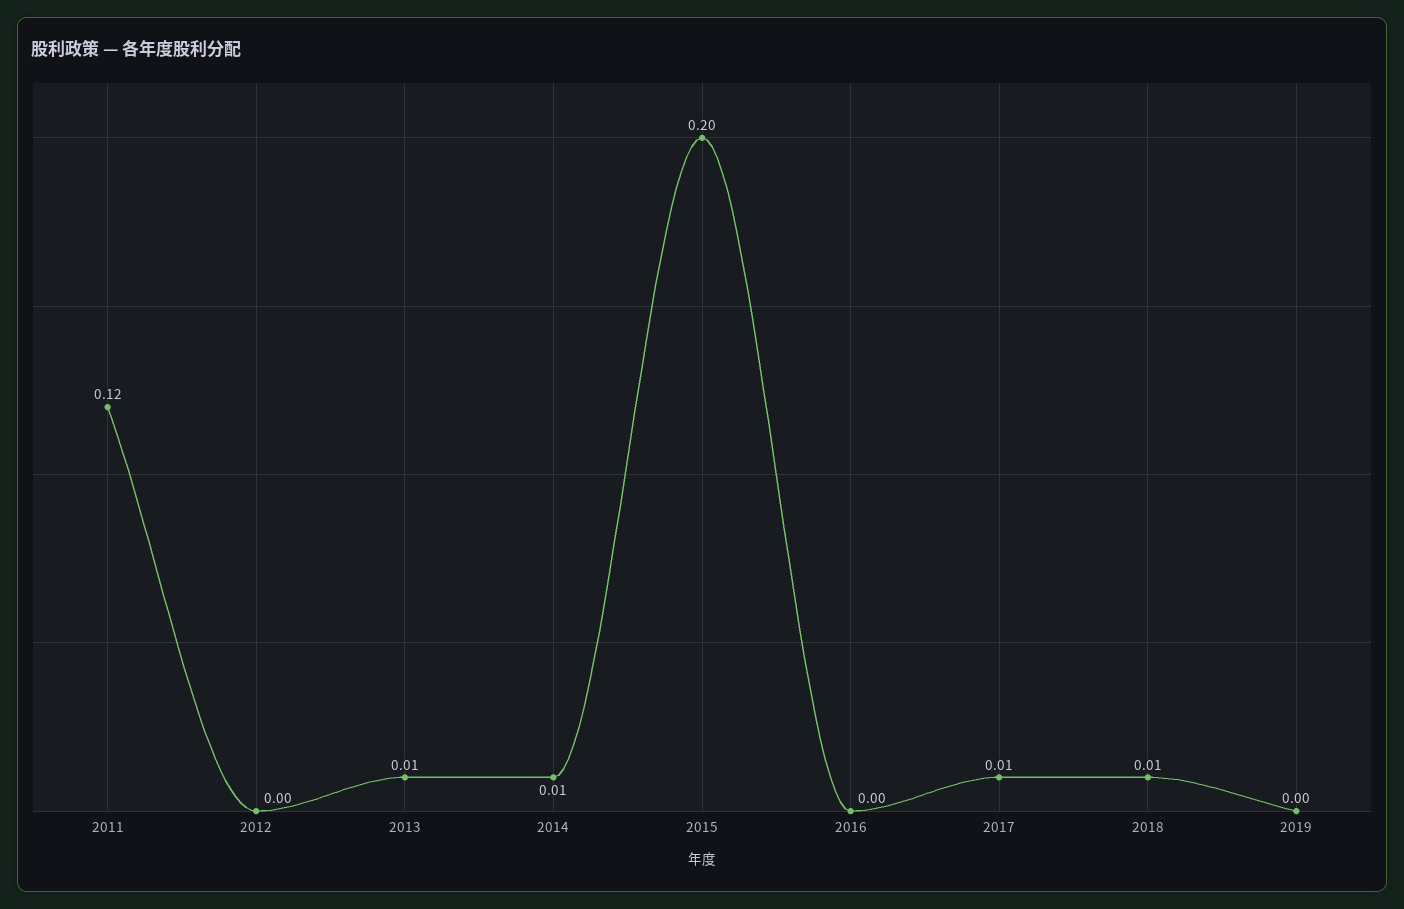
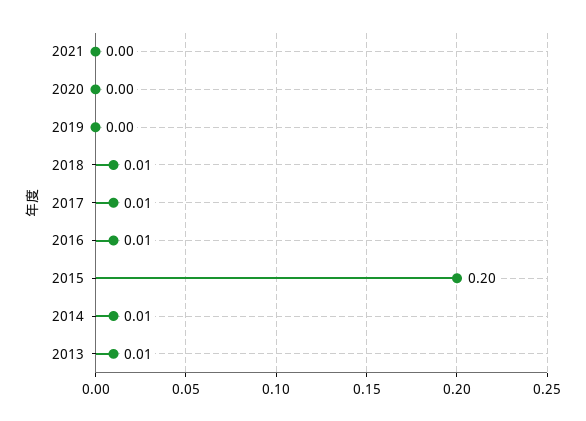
2011: 0.12 -> none
2012: 0 -> none
2016: 0 -> 0.01
2021: none -> 0
2020: none -> 0

